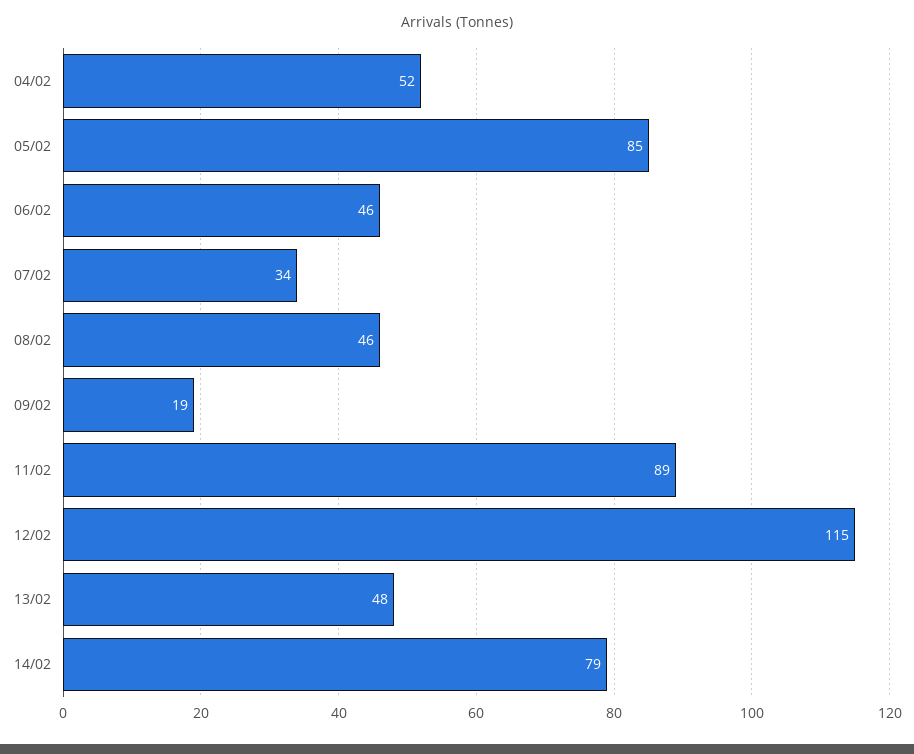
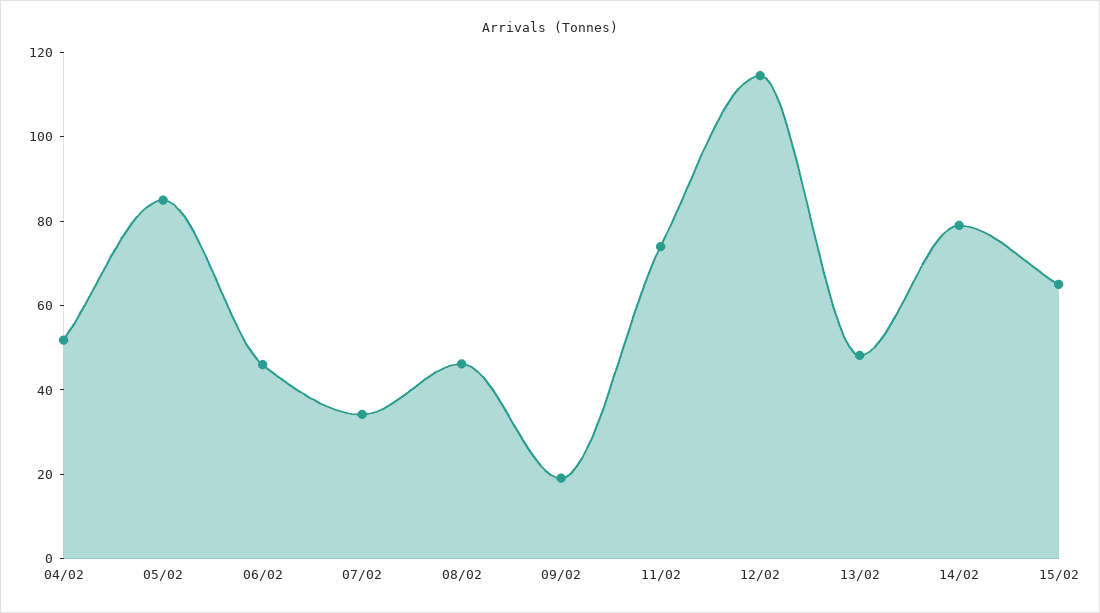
11/02: 89 -> 75
15/02: none -> 65

